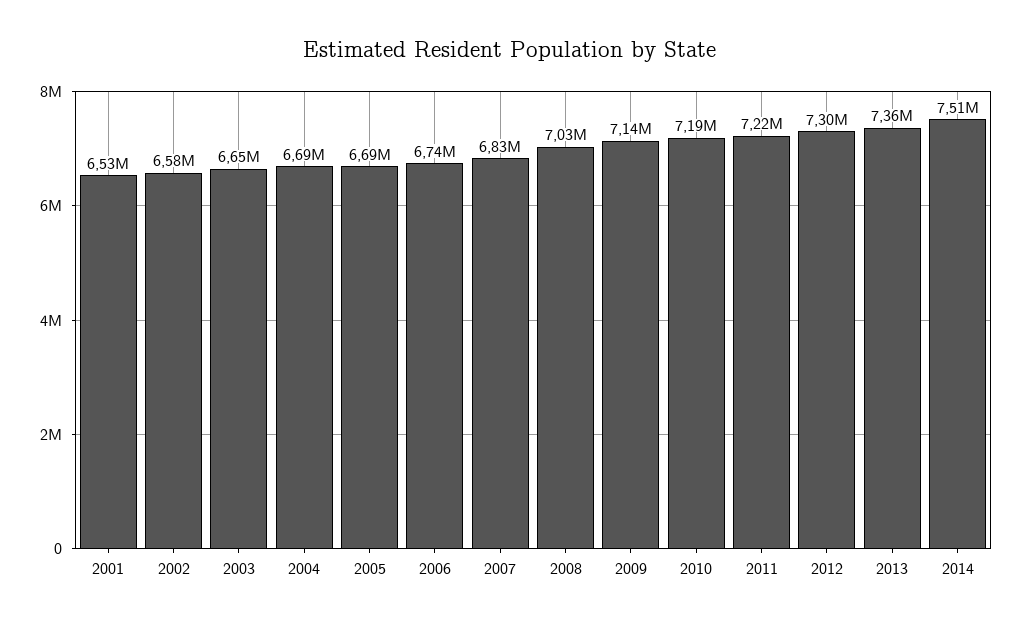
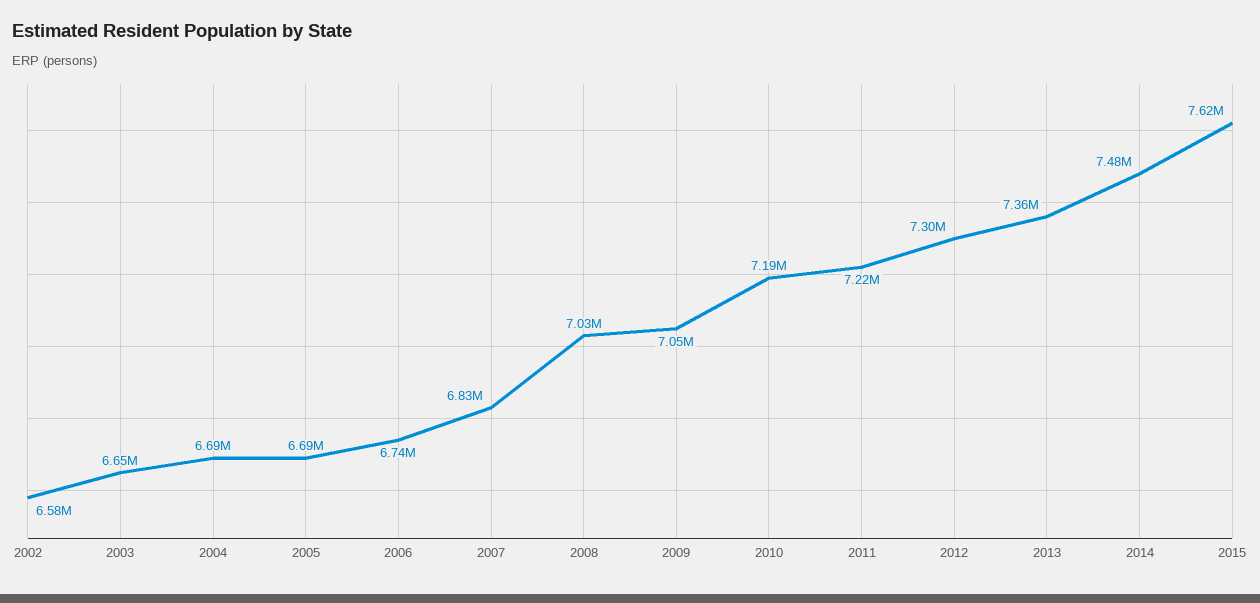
2001: 6530000 -> none
2009: 7140000 -> 7050000
2014: 7510000 -> 7480000
2015: none -> 7620000

